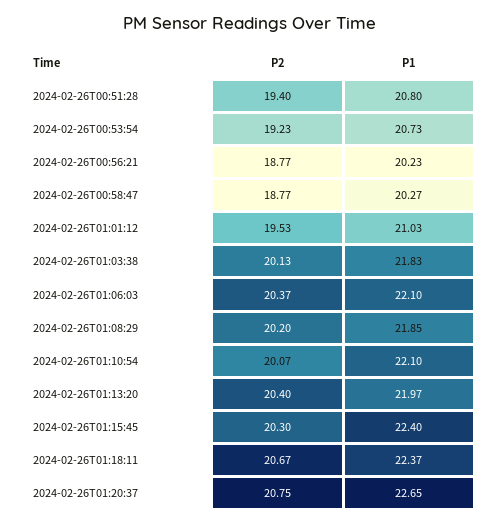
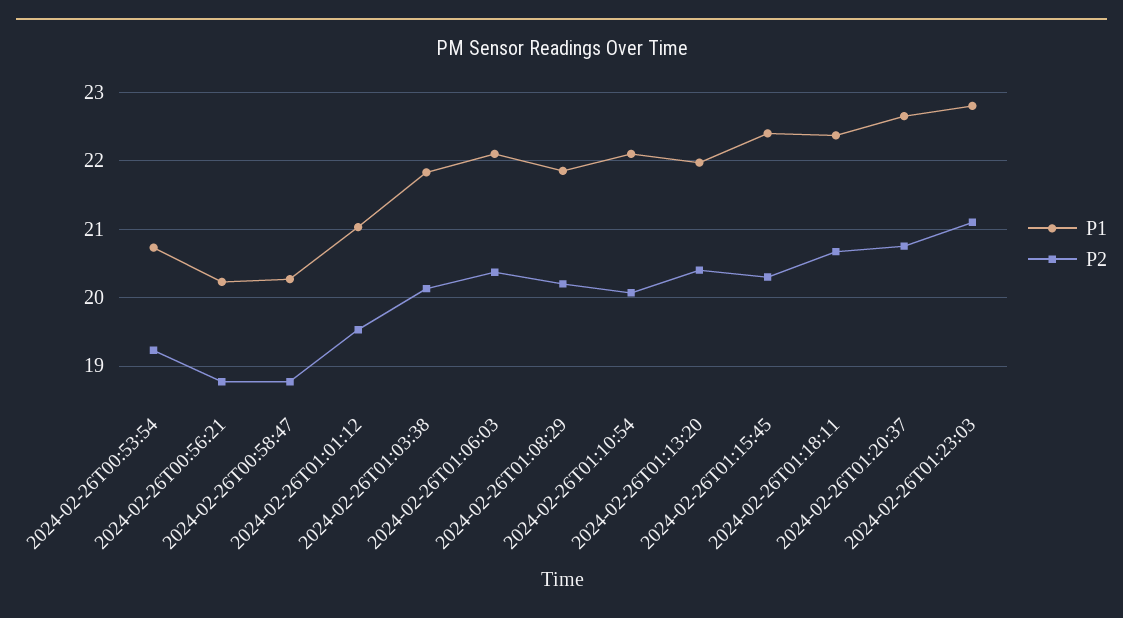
P2, 2024-02-26T00:51:28: 19.4 -> none
P1, 2024-02-26T00:51:28: 20.8 -> none
P1, 2024-02-26T01:23:03: none -> 22.8
P2, 2024-02-26T01:23:03: none -> 21.1

